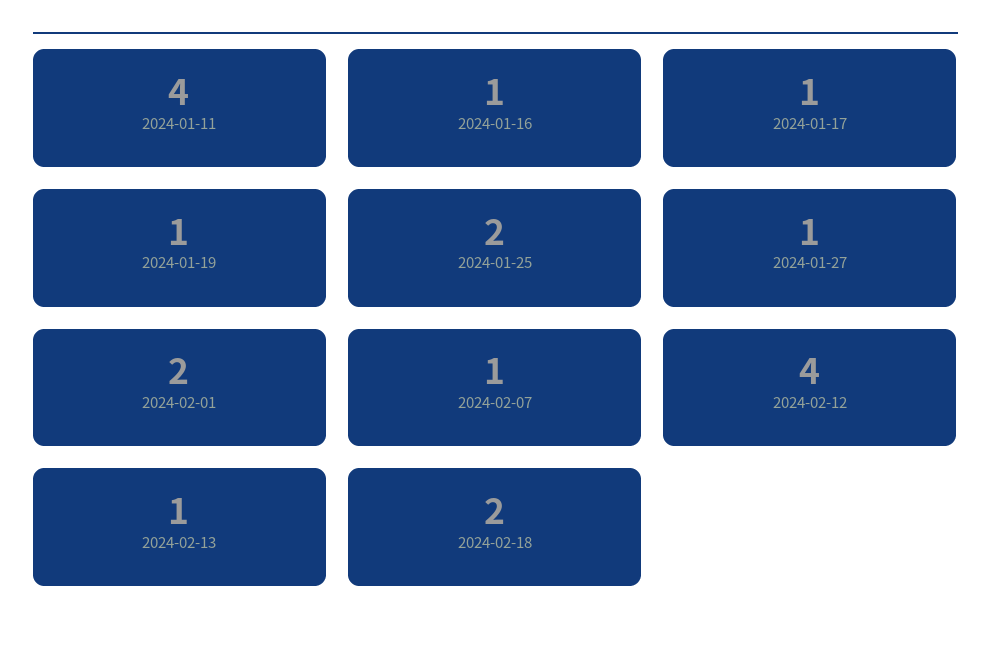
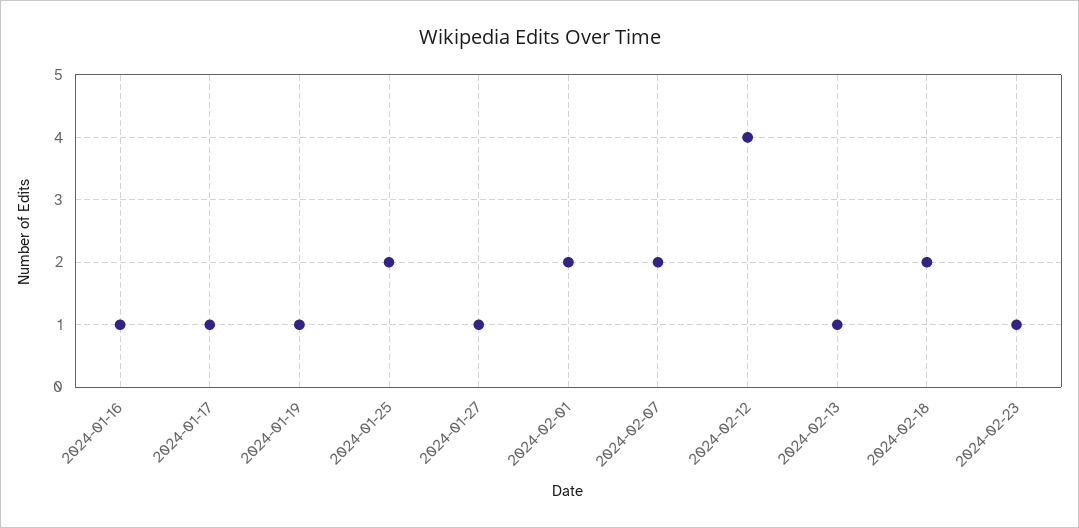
2024-01-11: 4 -> none
2024-02-07: 1 -> 2
2024-02-23: none -> 1

